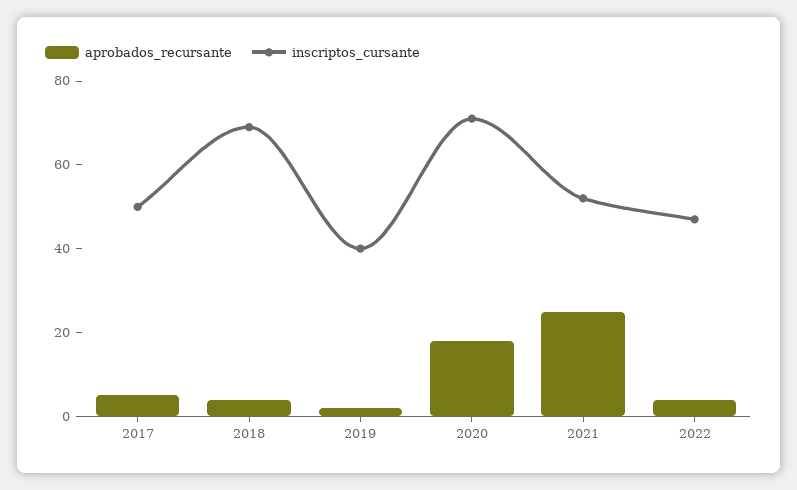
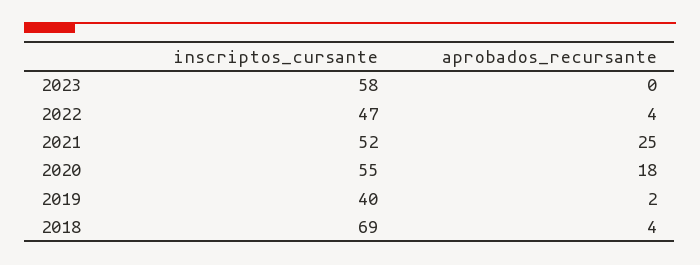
aprobados_recursante, 2017: 5 -> none
inscriptos_cursante, 2017: 50 -> none
inscriptos_cursante, 2020: 70 -> 55
inscriptos_cursante, 2023: none -> 58
aprobados_recursante, 2023: none -> 0

